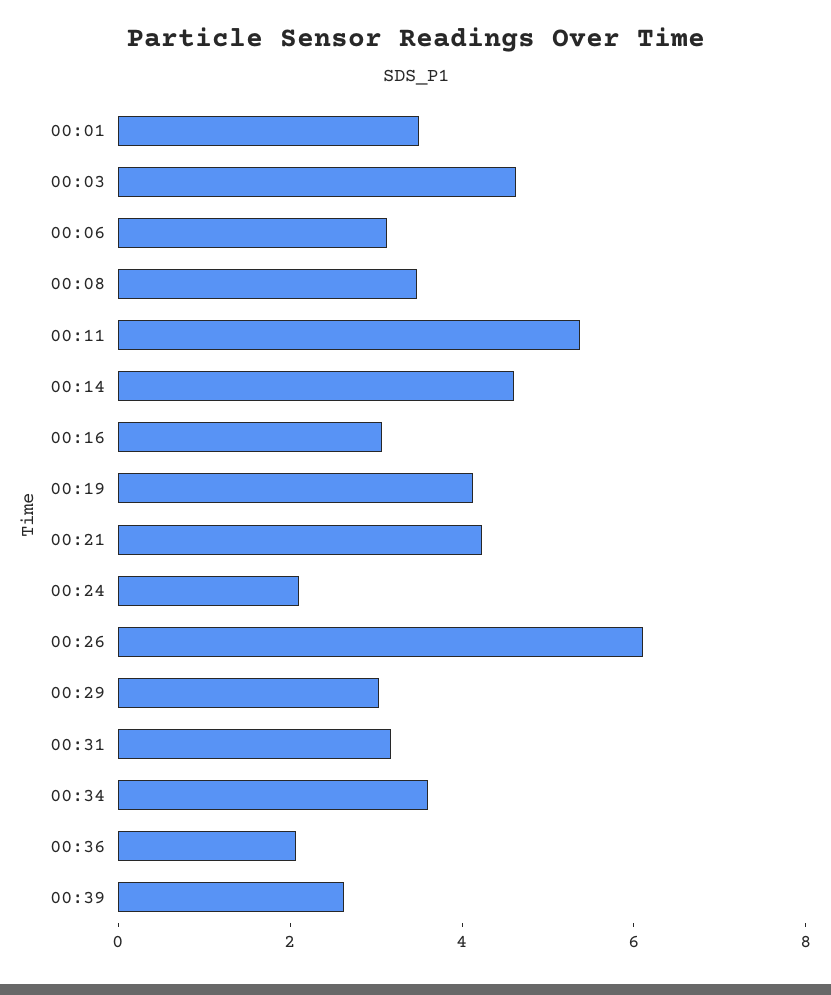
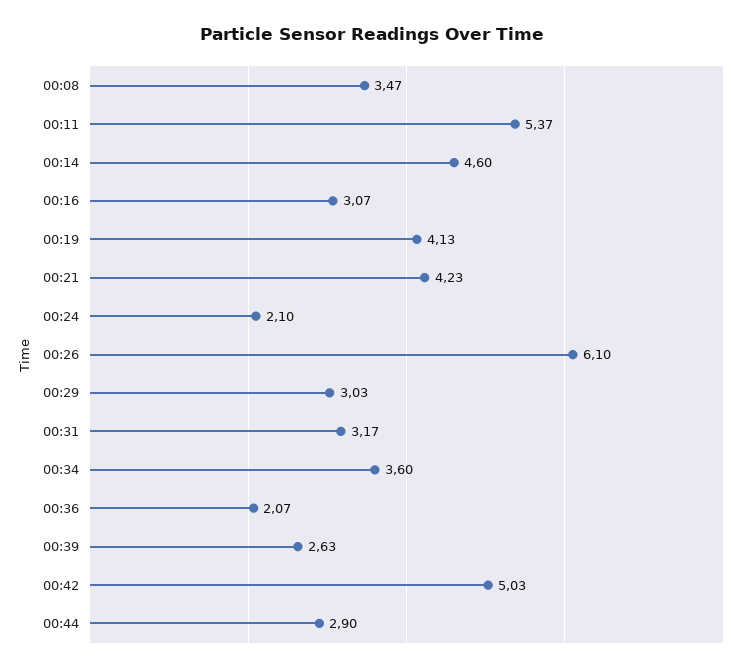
00:01: 3.5 -> none
00:03: 4.5 -> none
00:06: 3 -> none
00:42: none -> 5.03
00:44: none -> 2.9

